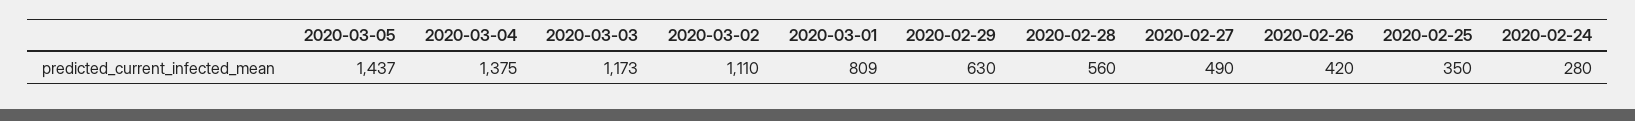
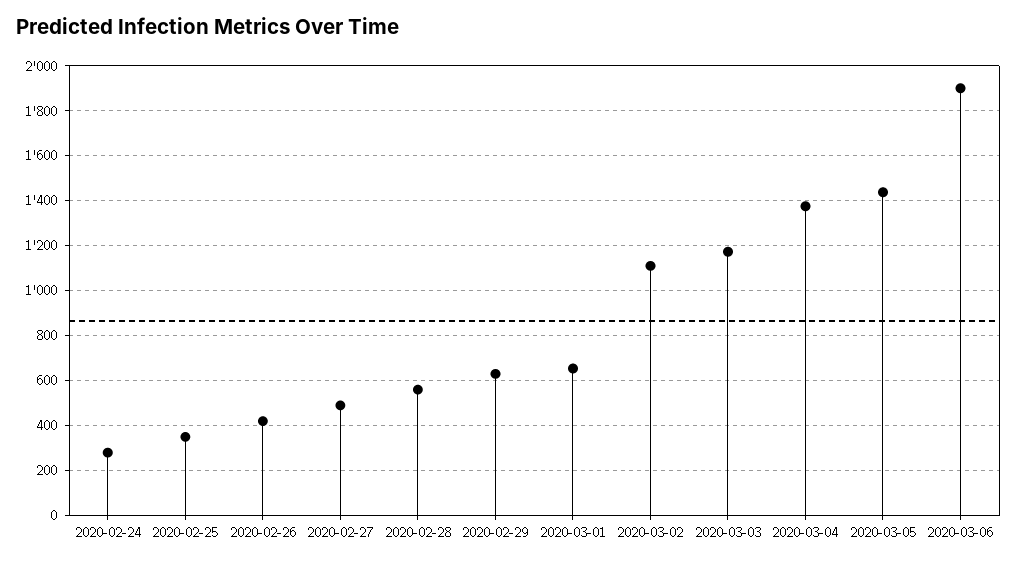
2020-03-01: 809 -> 650
2020-03-06: none -> 1900

